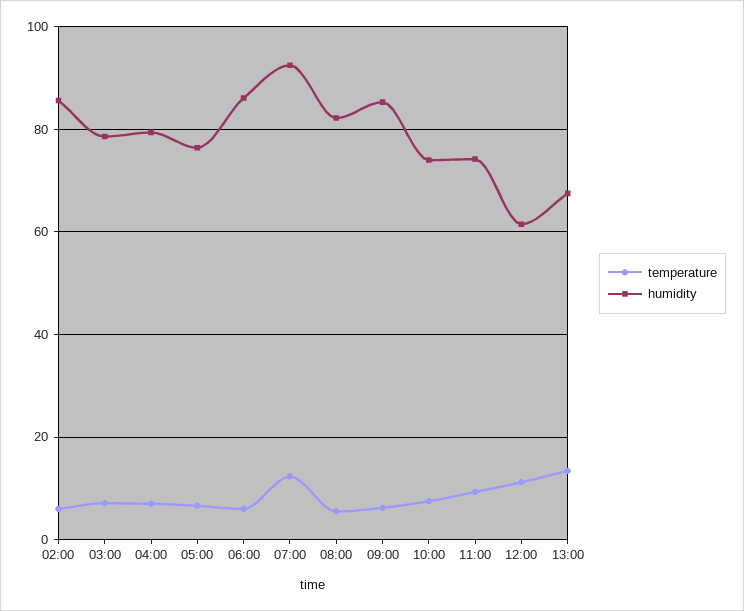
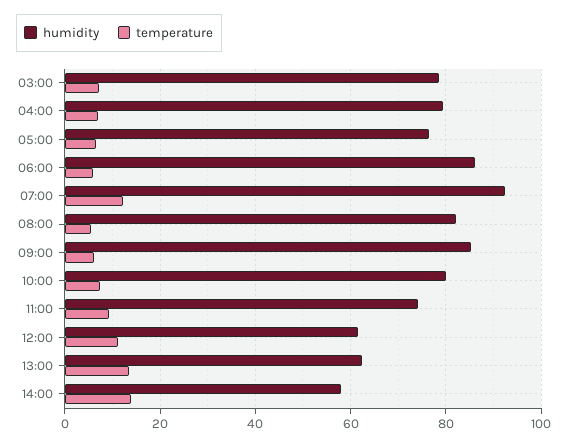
temperature, 02:00: 6 -> none
humidity, 02:00: 86 -> none
humidity, 10:00: 74 -> 80
humidity, 13:00: 68 -> 62
humidity, 14:00: none -> 58
temperature, 14:00: none -> 14

